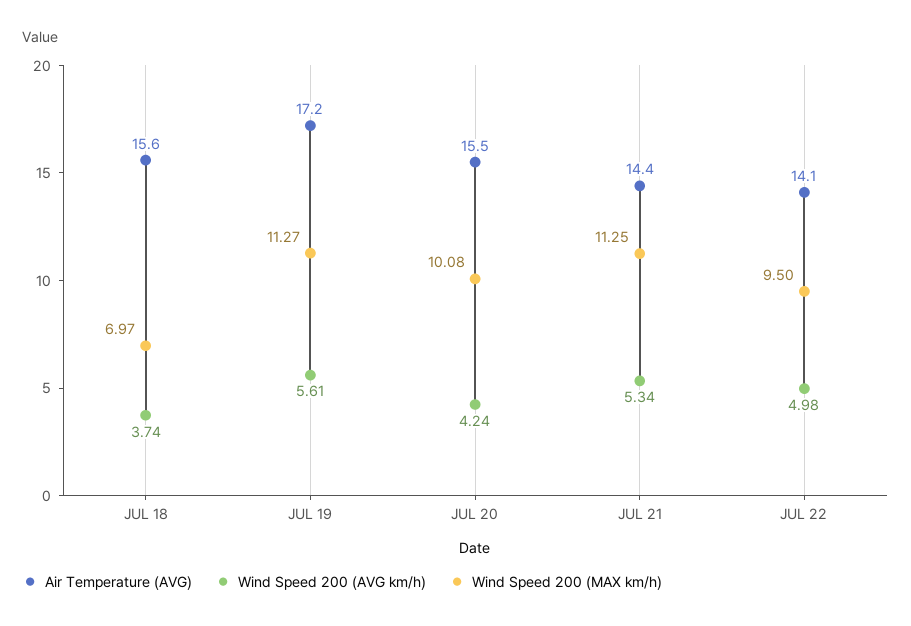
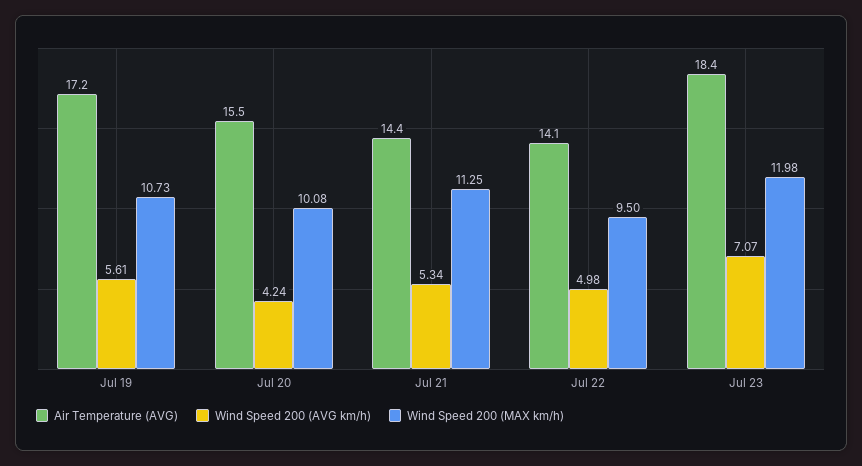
Air Temperature (AVG), JUL 18: 15.6 -> none
Wind Speed 200 (AVG km/h), JUL 18: 3.74 -> none
Wind Speed 200 (MAX km/h), JUL 18: 6.97 -> none
Wind Speed 200 (MAX km/h), JUL 19: 11.27 -> 10.73
Air Temperature (AVG), Jul 23: none -> 18.4
Wind Speed 200 (AVG km/h), Jul 23: none -> 7.07
Wind Speed 200 (MAX km/h), Jul 23: none -> 11.98

